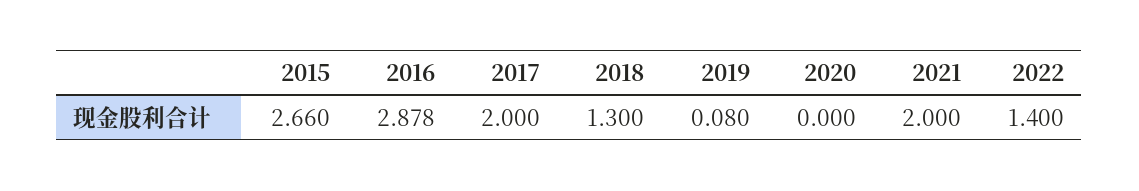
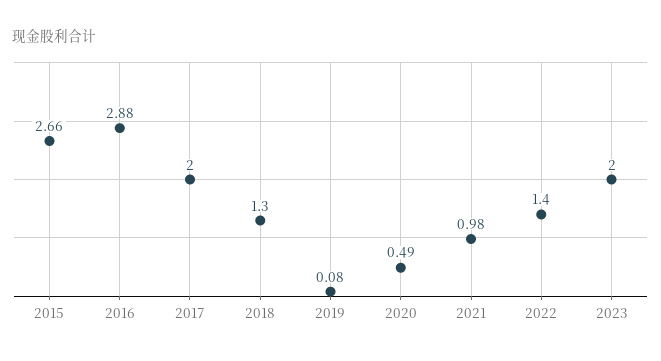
2020: 0 -> 0.49
2021: 2 -> 0.98
2023: none -> 2

